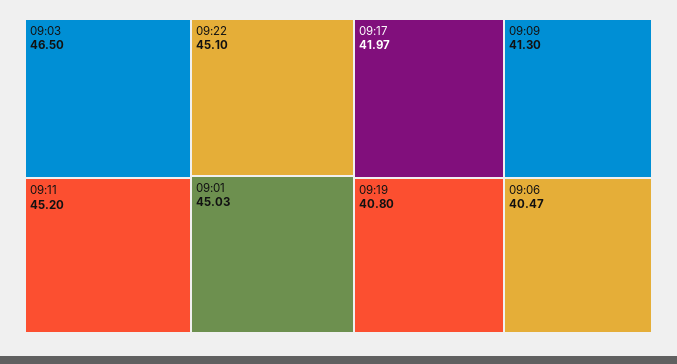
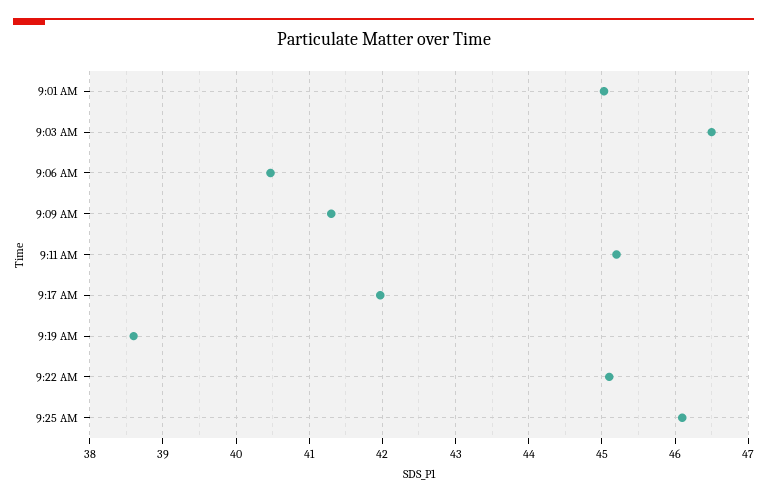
09:19: 40.8 -> 38.6
9:25 AM: none -> 46.1

